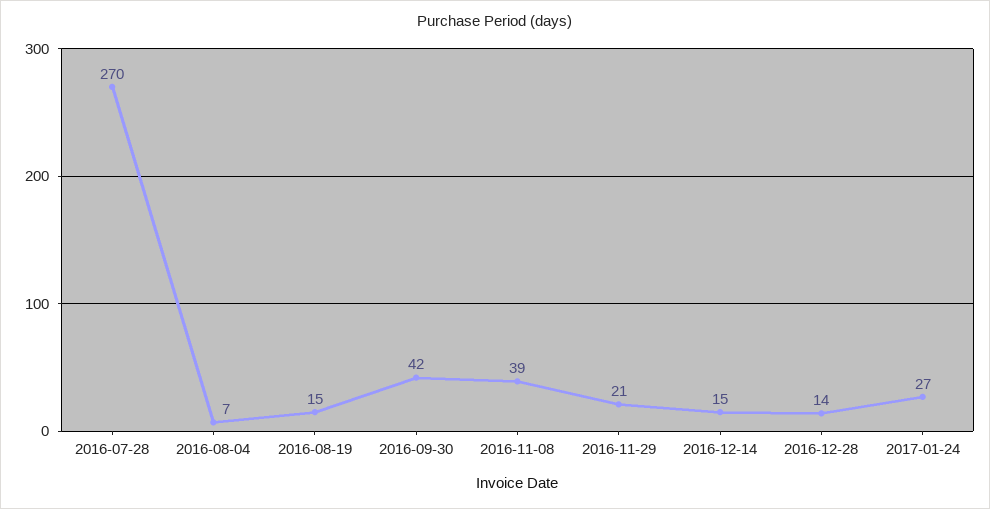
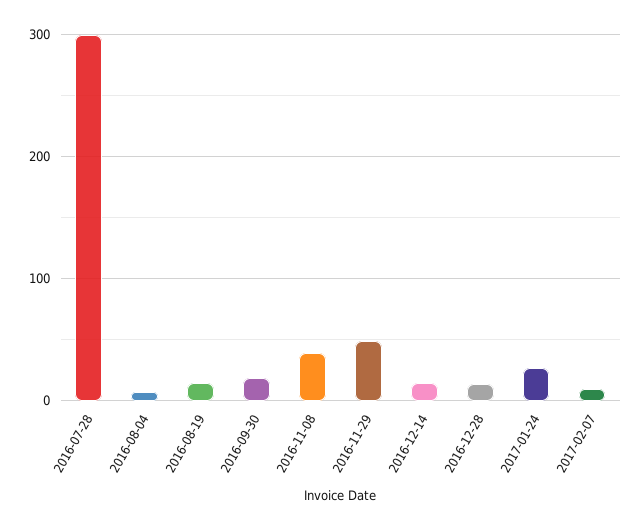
2016-07-28: 270 -> 300
2016-09-30: 42 -> 20
2016-11-29: 21 -> 50
2017-02-07: none -> 10

